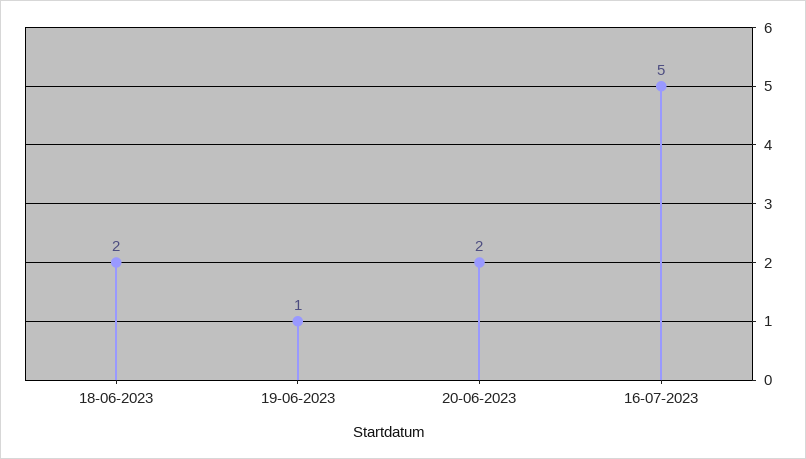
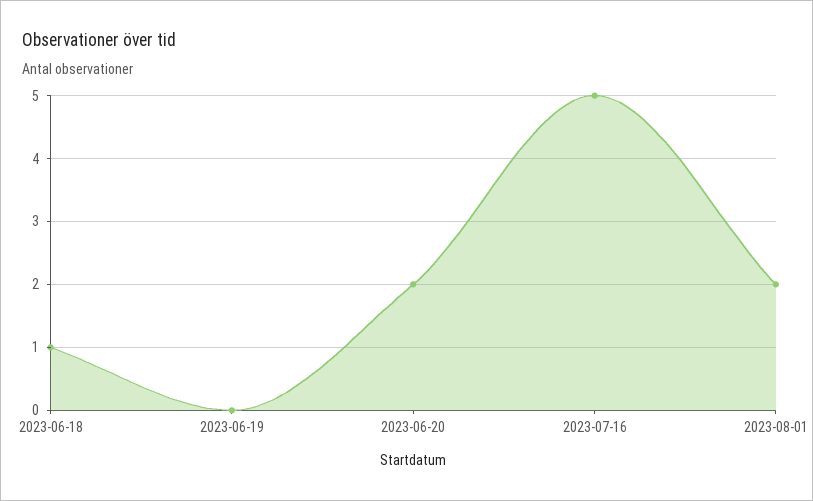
18-06-2023: 2 -> 1
19-06-2023: 1 -> 0
2023-08-01: none -> 2

